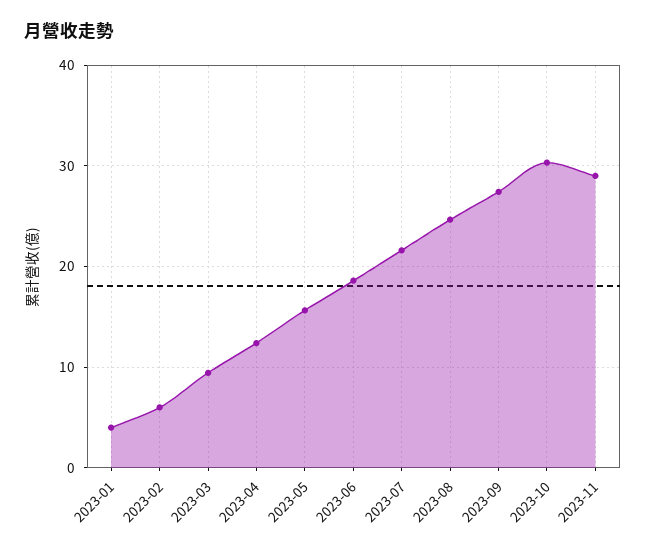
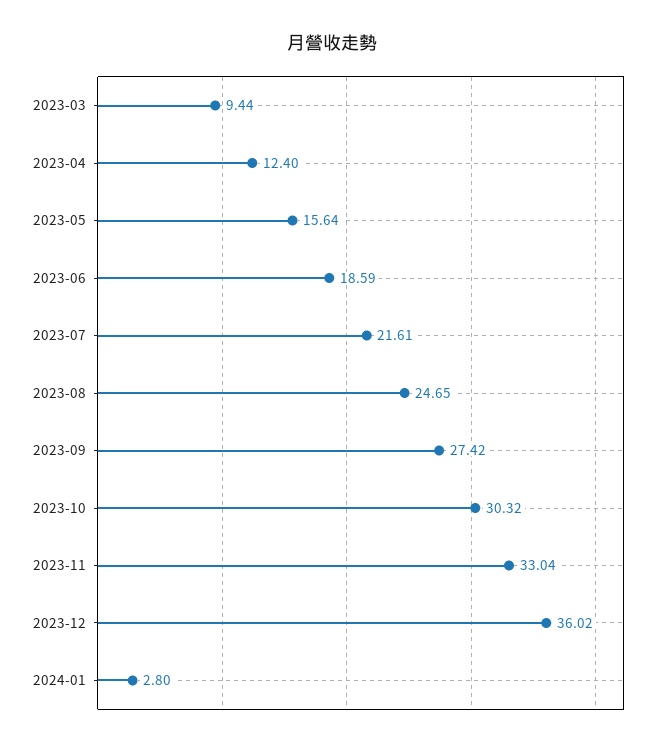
2023-01: 4 -> none
2023-02: 6 -> none
2023-11: 29 -> 33.04
2023-12: none -> 36.02
2024-01: none -> 2.8

